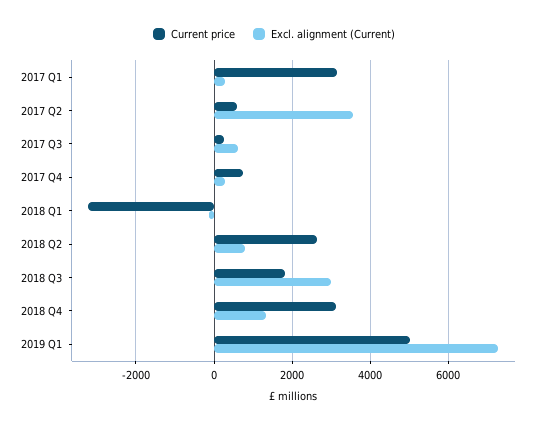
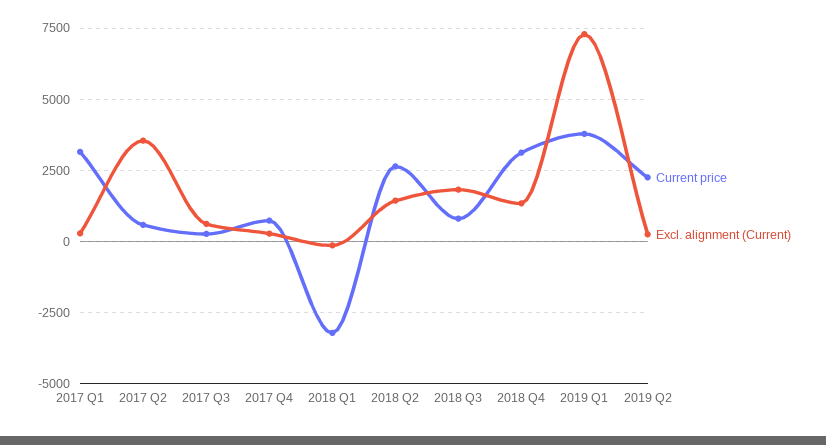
Excl. alignment (Current), 2018 Q2: 800 -> 1500
Current price, 2018 Q3: 1800 -> 750
Excl. alignment (Current), 2018 Q3: 3000 -> 1750
Current price, 2019 Q1: 5000 -> 3750
Current price, 2019 Q2: none -> 2250
Excl. alignment (Current), 2019 Q2: none -> 250

